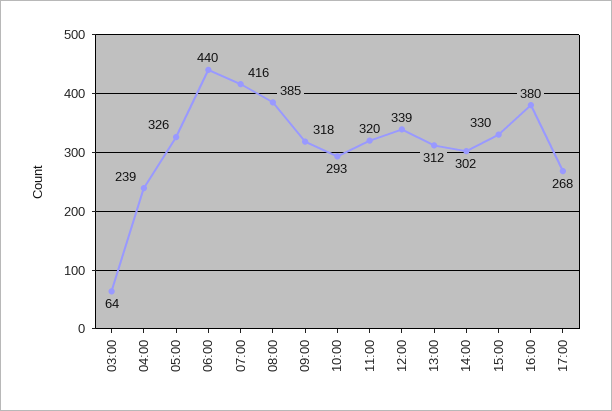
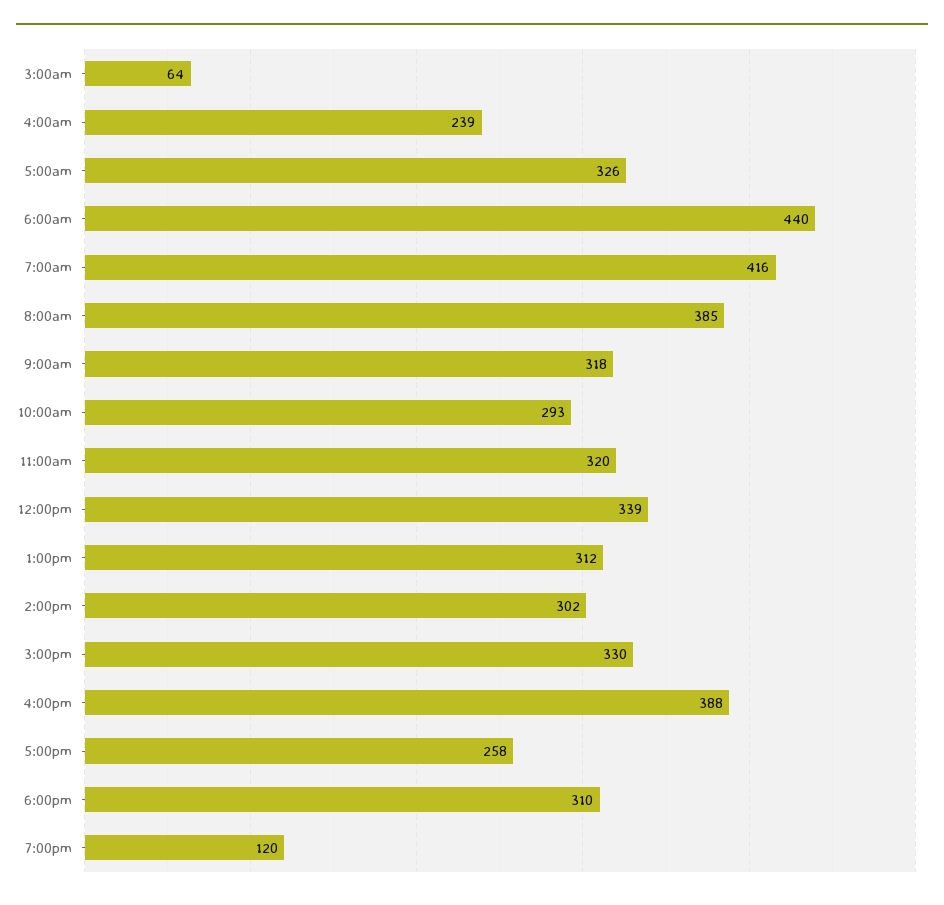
16:00: 380 -> 388
17:00: 268 -> 258
6:00pm: none -> 310
7:00pm: none -> 120

